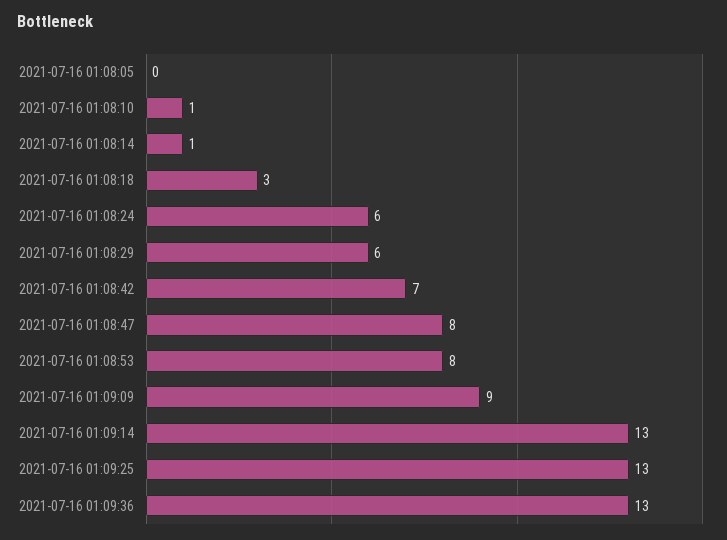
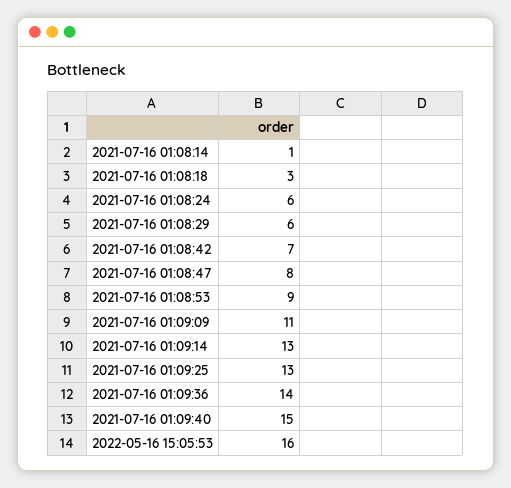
2021-07-16 01:08:05: 0 -> none
2021-07-16 01:08:10: 1 -> none
2021-07-16 01:08:53: 8 -> 9
2021-07-16 01:09:09: 9 -> 11
2021-07-16 01:09:36: 13 -> 14
2021-07-16 01:09:40: none -> 15
2022-05-16 15:05:53: none -> 16

